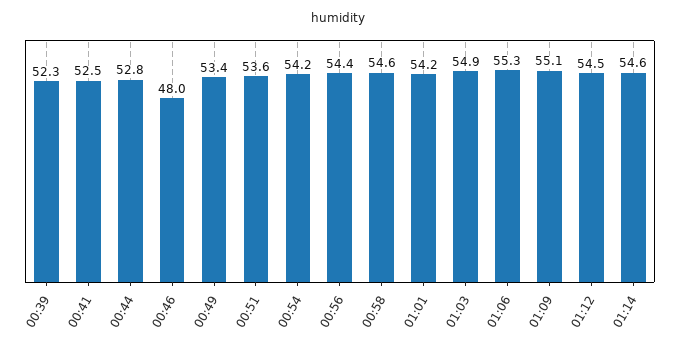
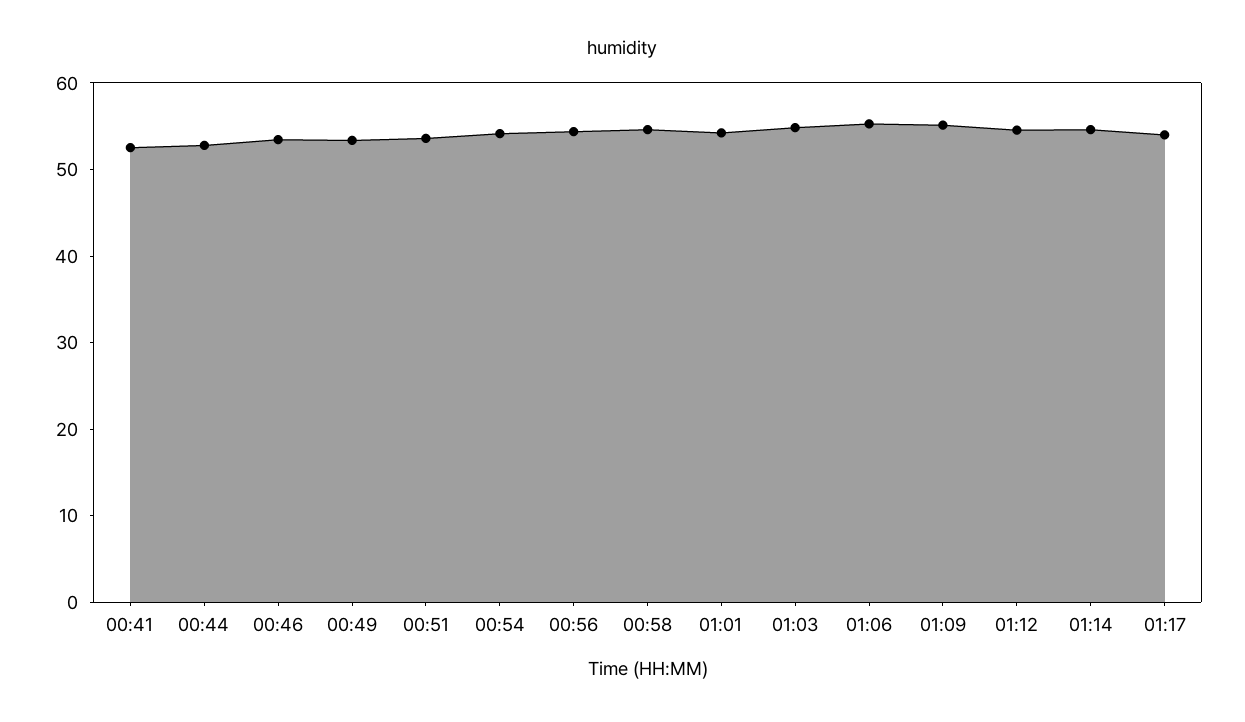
00:39: 52.3 -> none
00:46: 48 -> 54
01:17: none -> 54

